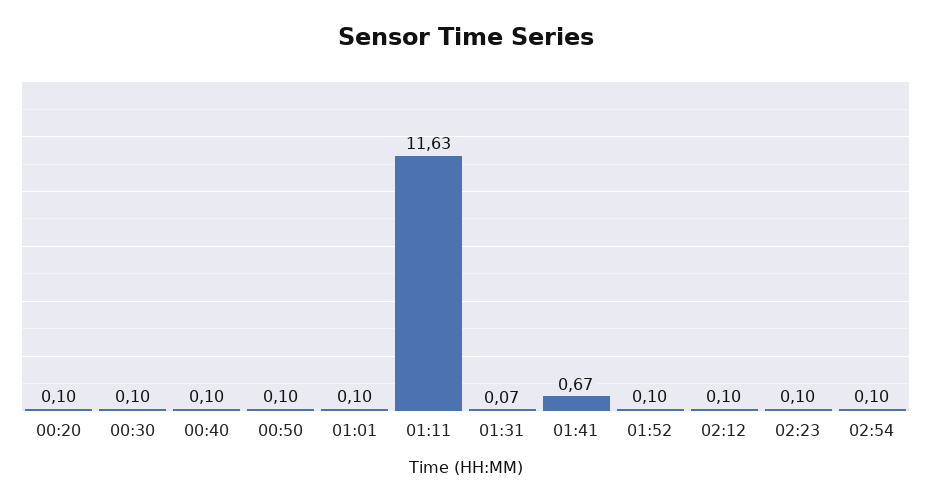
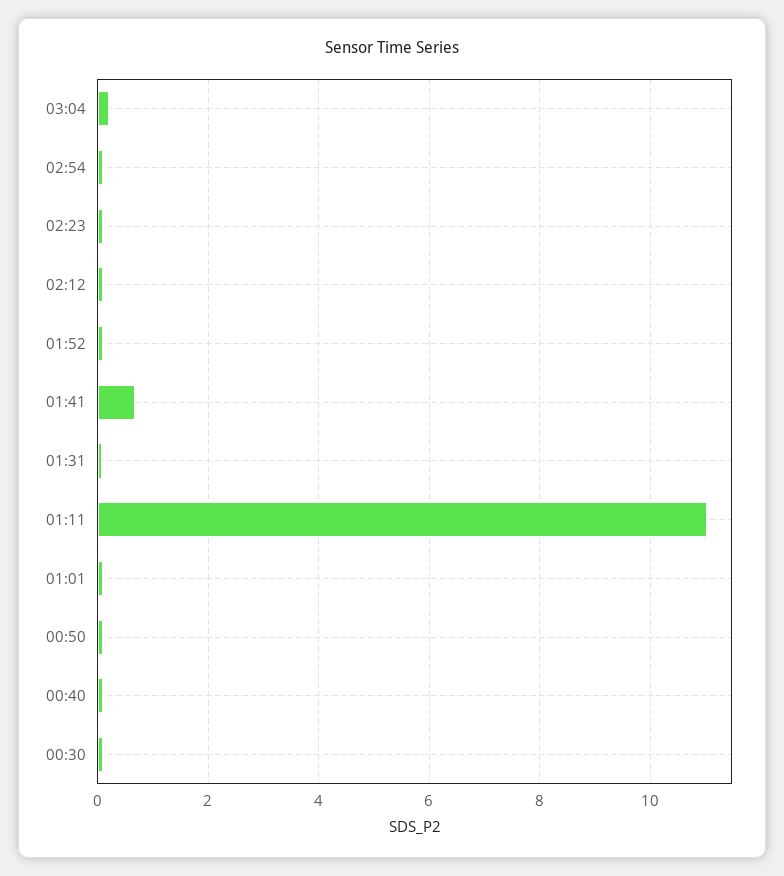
00:20: 0.1 -> none
01:11: 11.63 -> 11
03:04: none -> 0.2

